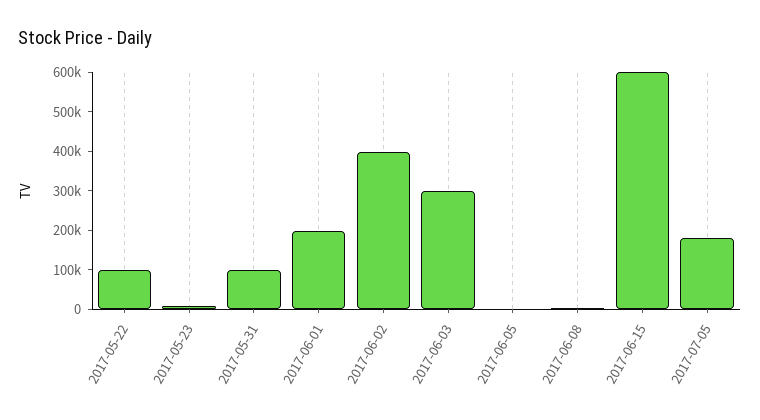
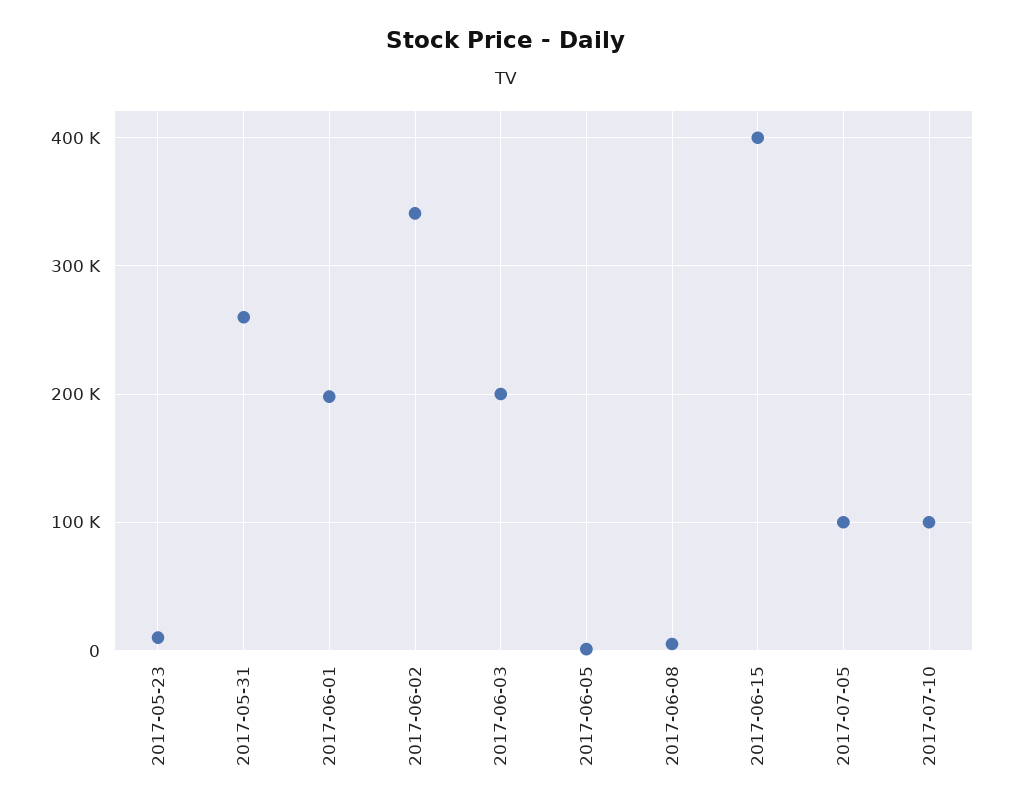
2017-05-22: 100000 -> none
2017-05-31: 100000 -> 260000
2017-06-02: 400000 -> 340000
2017-06-03: 300000 -> 200000
2017-06-15: 600000 -> 400000
2017-07-05: 175000 -> 100000
2017-07-10: none -> 100000

